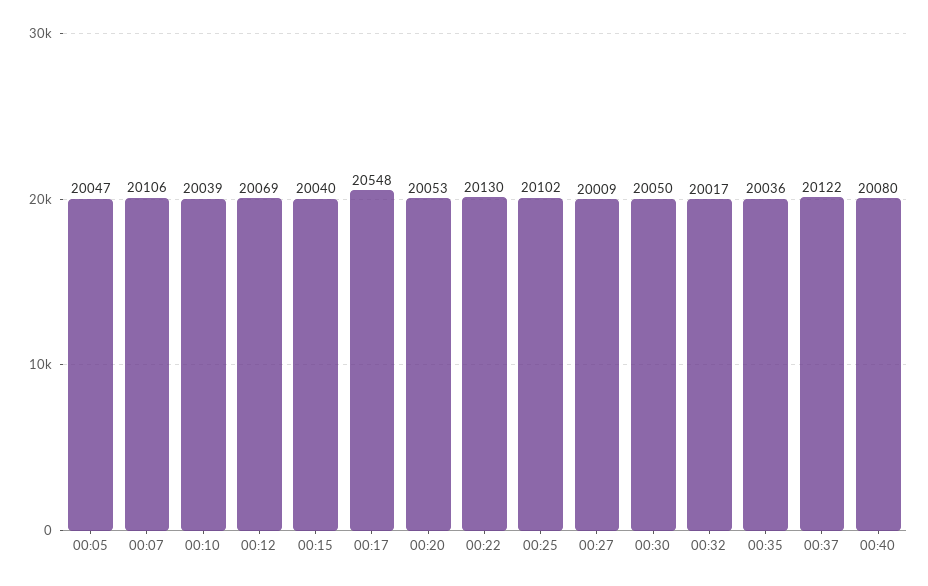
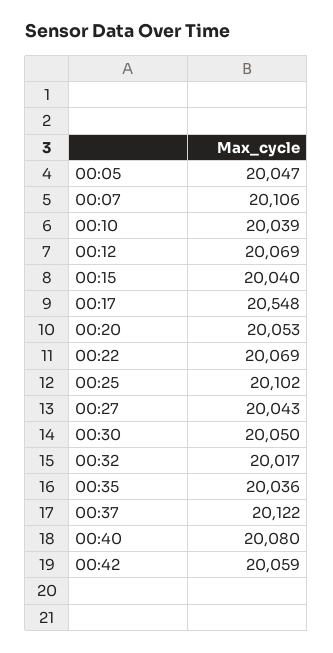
00:22: 20130 -> 20069
00:27: 20009 -> 20043
00:42: none -> 20059

